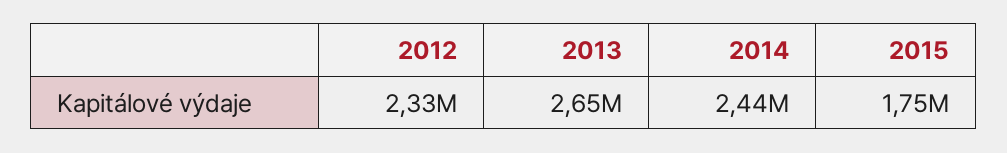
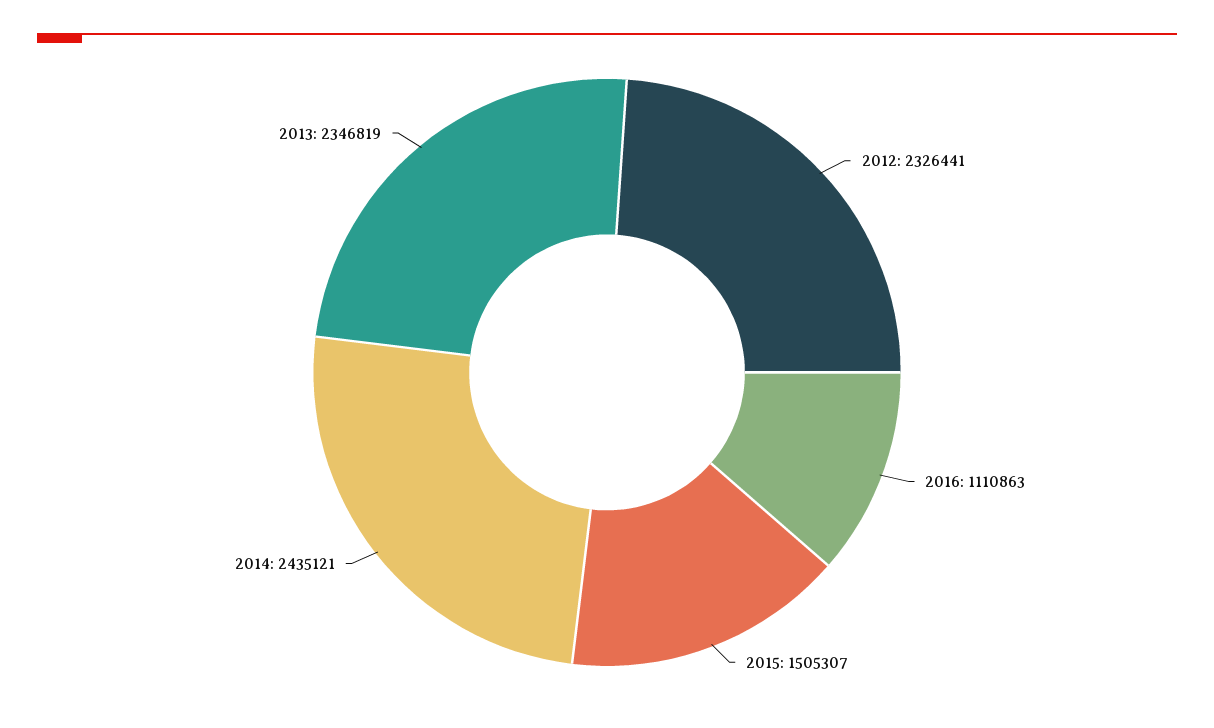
2013: 2650000 -> 2346819
2015: 1750000 -> 1505307
2016: none -> 1110863

